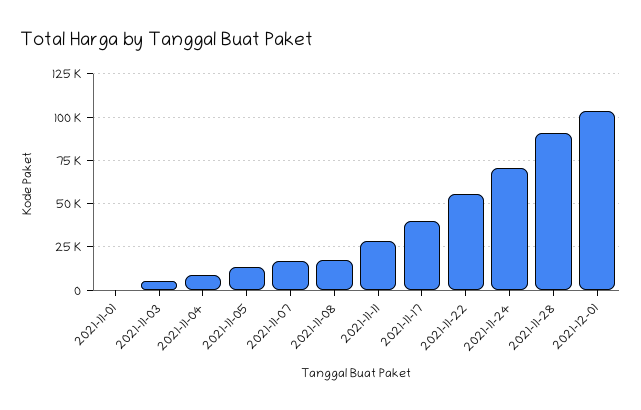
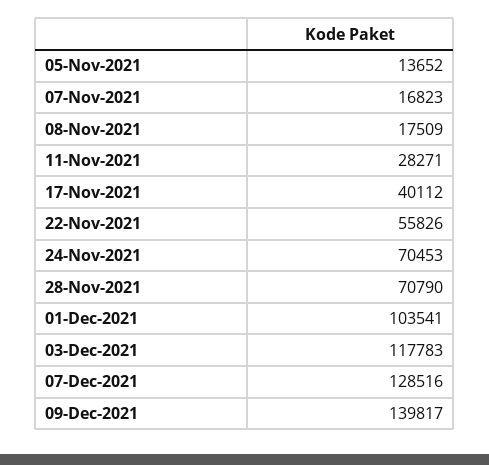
2021-11-01: 0 -> none
2021-11-03: 5000 -> none
2021-11-04: 10000 -> none
2021-11-28: 90000 -> 70790
03-Dec-2021: none -> 117783
07-Dec-2021: none -> 128516
09-Dec-2021: none -> 139817

